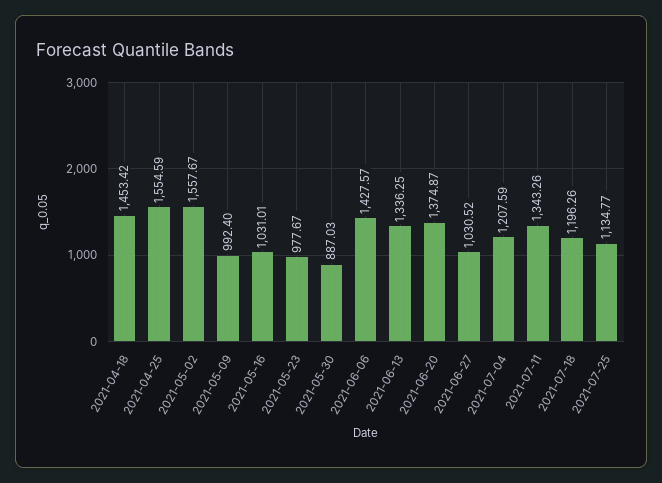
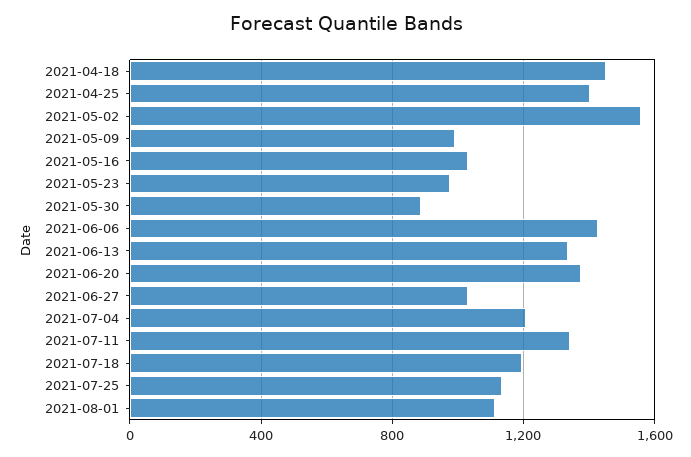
2021-04-25: 1554.59 -> 1400
2021-08-01: none -> 1100

